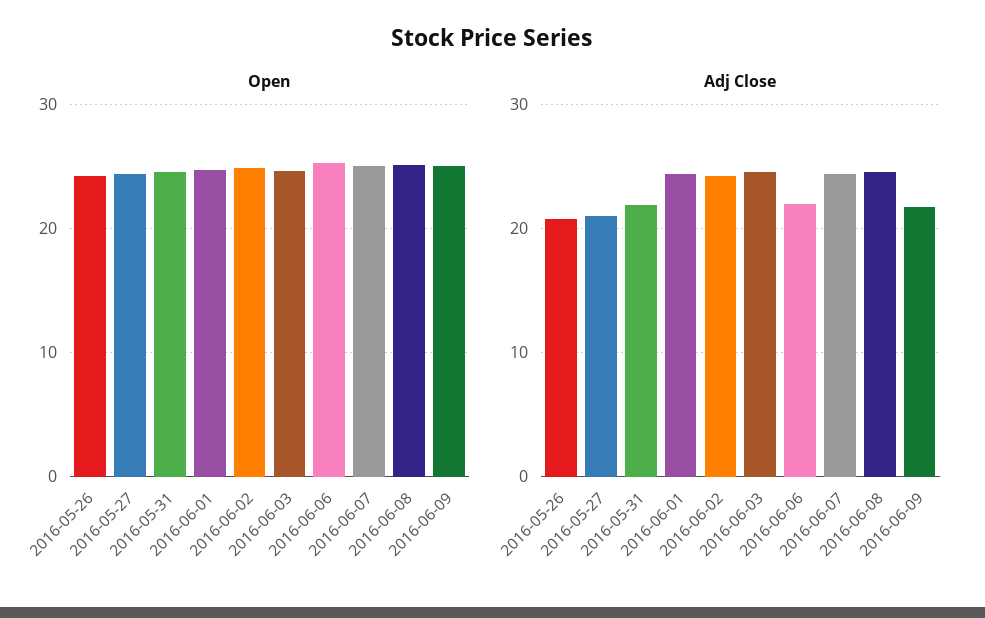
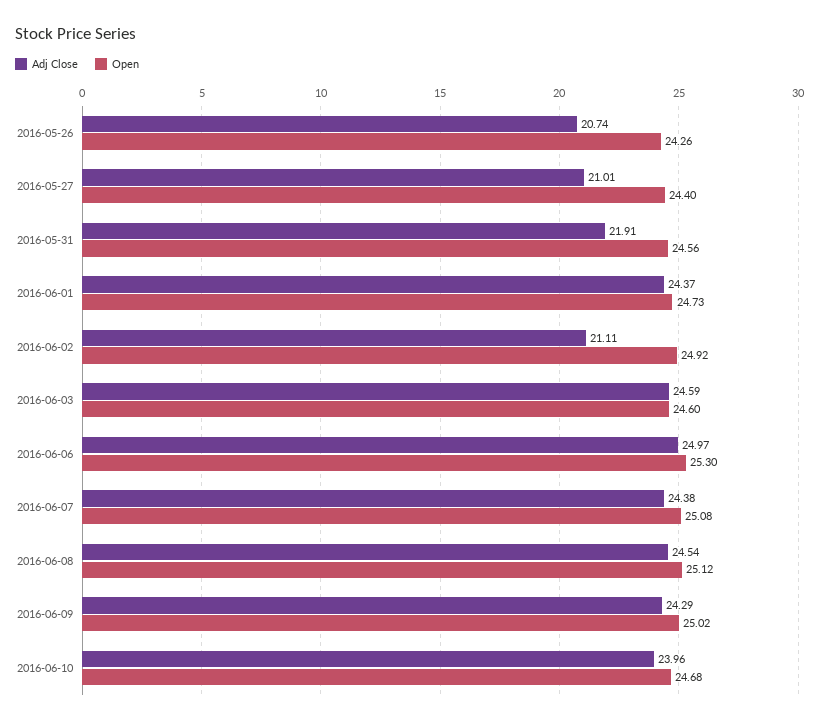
Adj Close, 2016-06-02: 24 -> 21.11
Adj Close, 2016-06-06: 22 -> 24.97
Adj Close, 2016-06-09: 22 -> 24.29
Adj Close, 2016-06-10: none -> 23.96
Open, 2016-06-10: none -> 24.68

